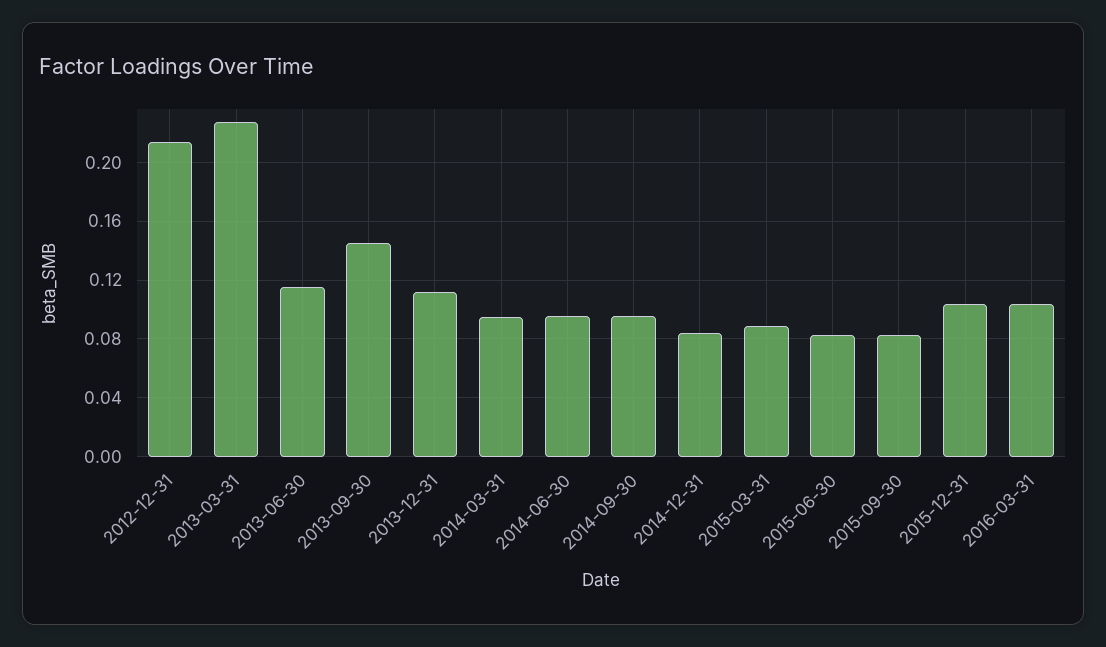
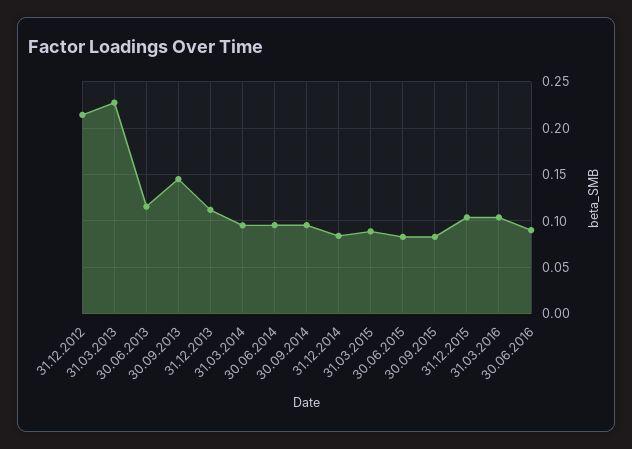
30.06.2016: none -> 0.09

